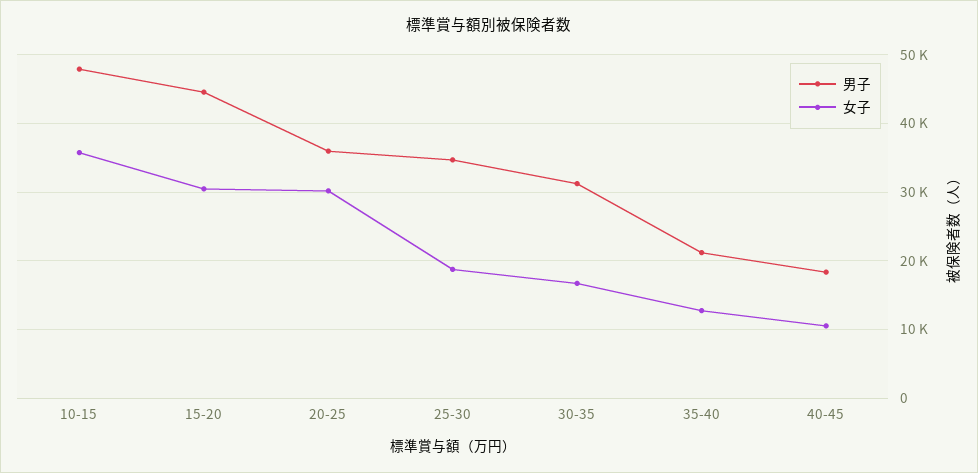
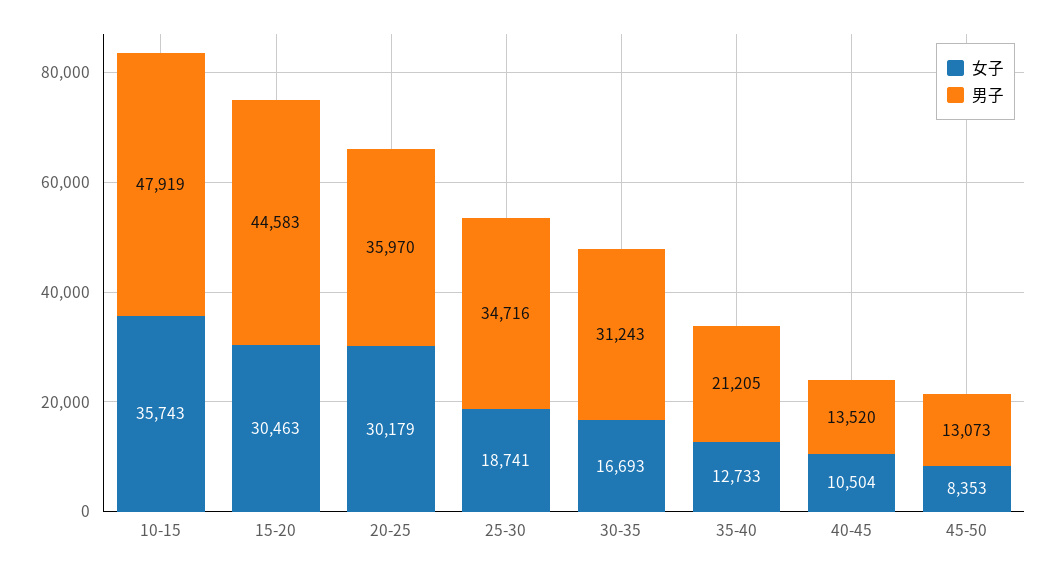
男子, 40-45: 18000 -> 13520
女子, 45-50: none -> 8353
男子, 45-50: none -> 13073

